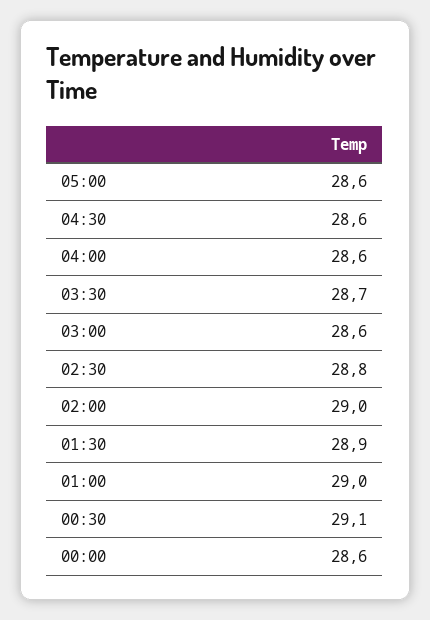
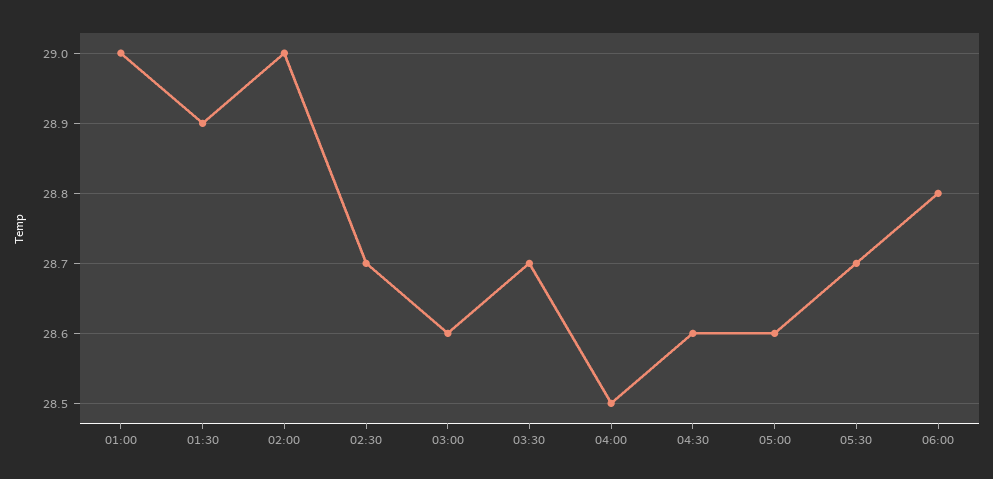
04:00: 28.6 -> 28.5
02:30: 28.8 -> 28.7
00:30: 29.1 -> none
00:00: 28.6 -> none
05:30: none -> 28.7
06:00: none -> 28.8

